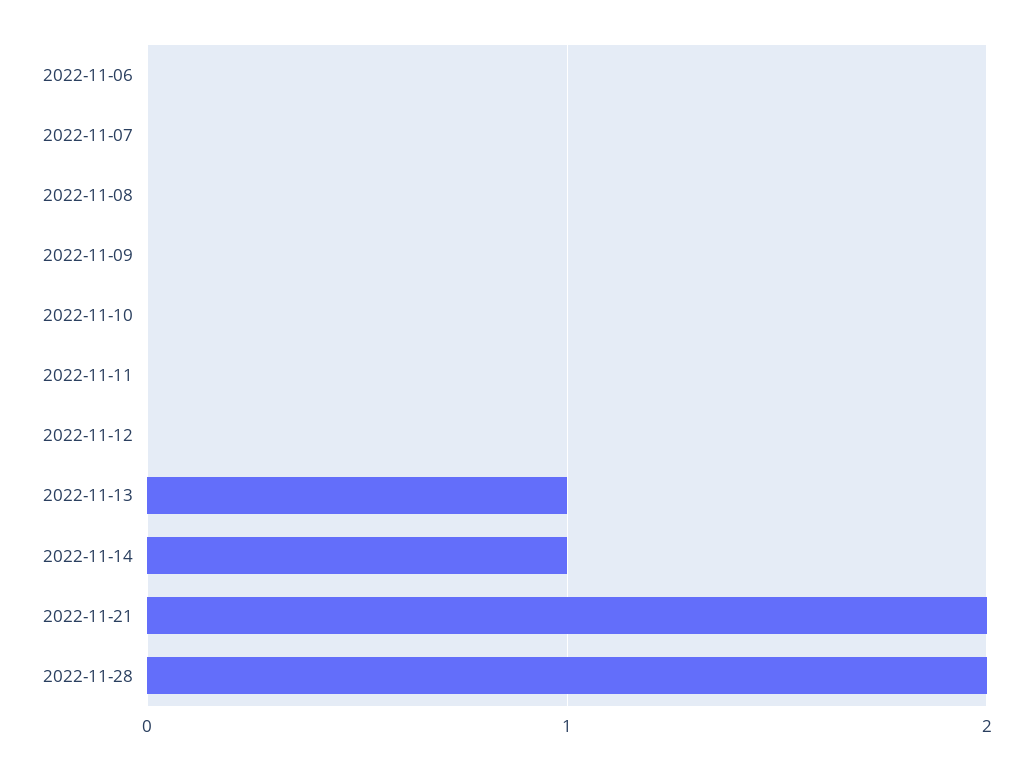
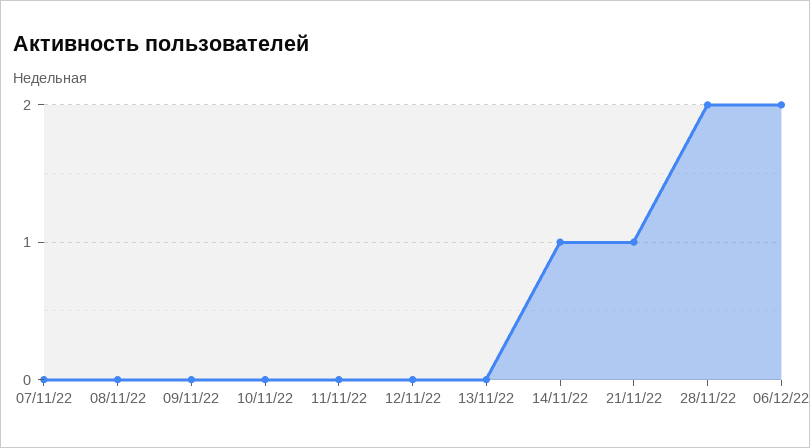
2022-11-06: 0 -> none
2022-11-13: 1 -> 0
2022-11-21: 2 -> 1
06/12/22: none -> 2

